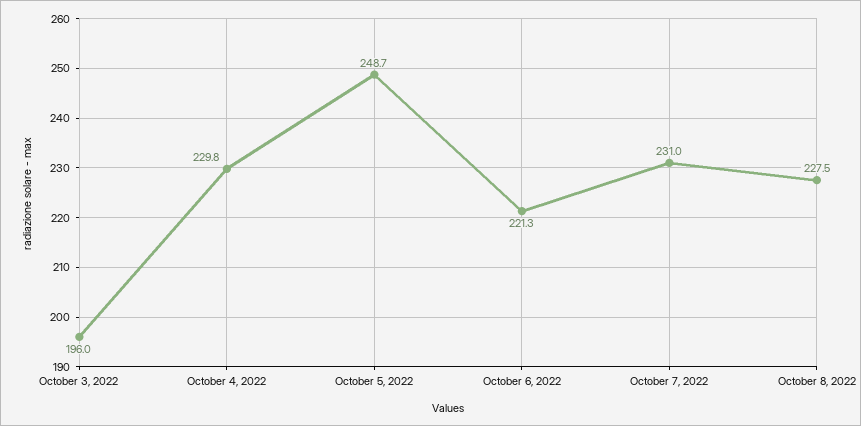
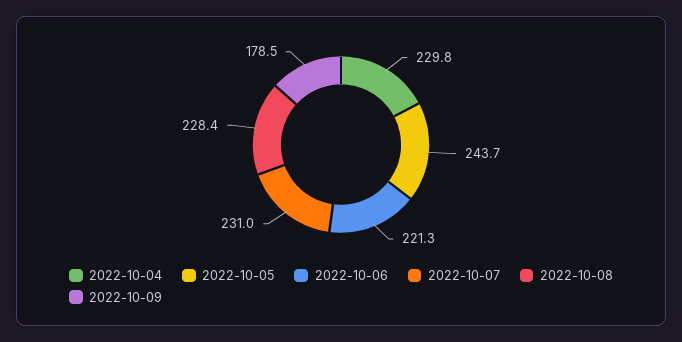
October 3, 2022: 196 -> none
October 5, 2022: 248.7 -> 243.7
October 8, 2022: 227.5 -> 228.4
2022-10-09: none -> 178.5

